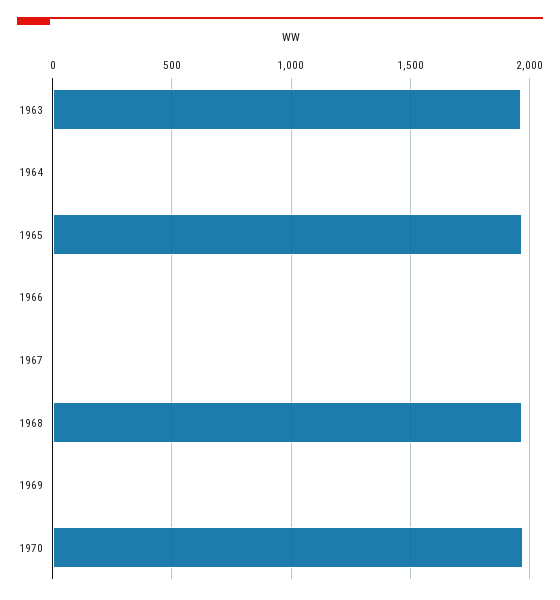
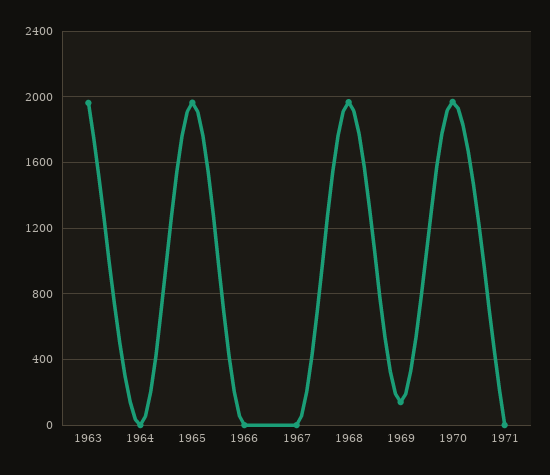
1969: 0 -> 150
1971: none -> 0

